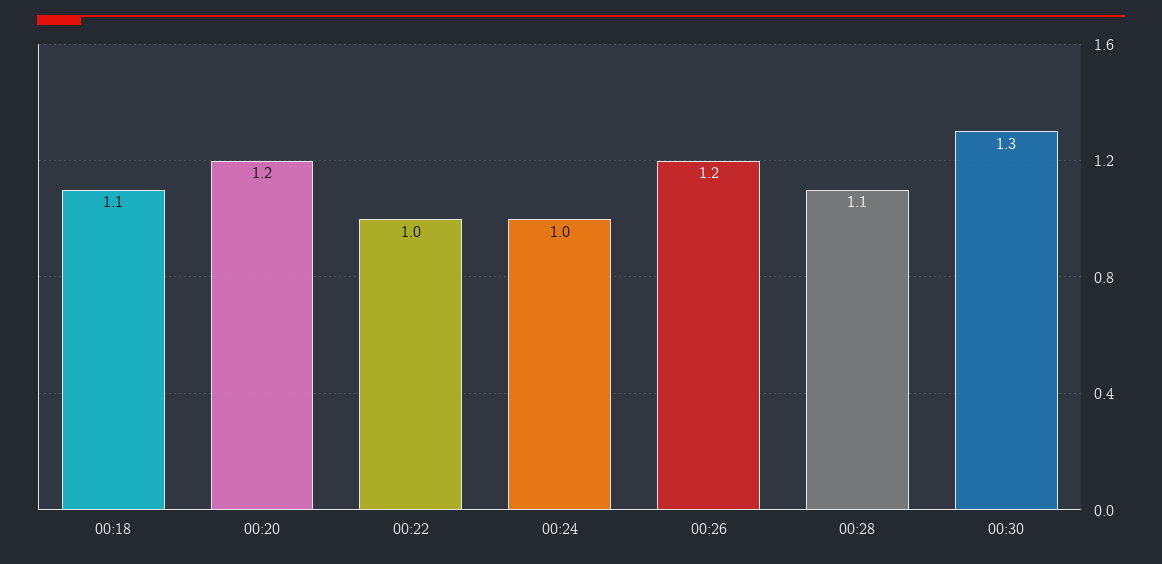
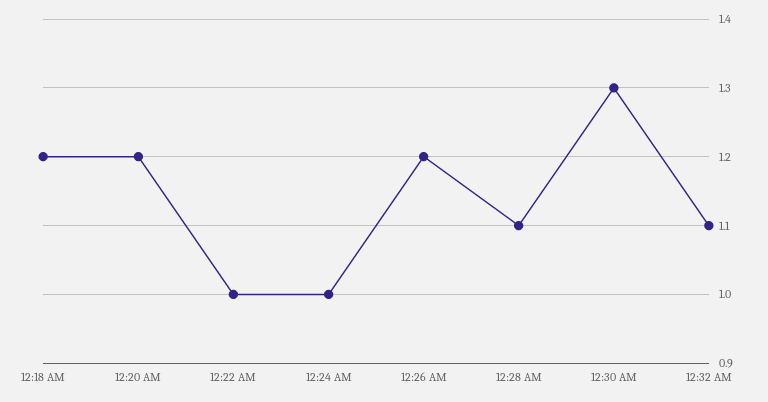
00:18: 1.1 -> 1.2
12:32 AM: none -> 1.1

